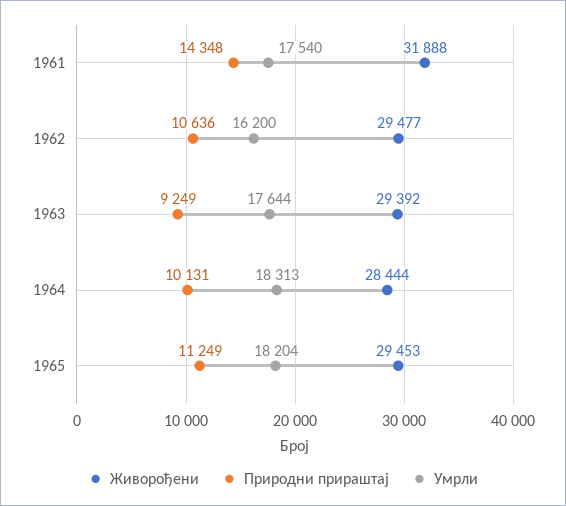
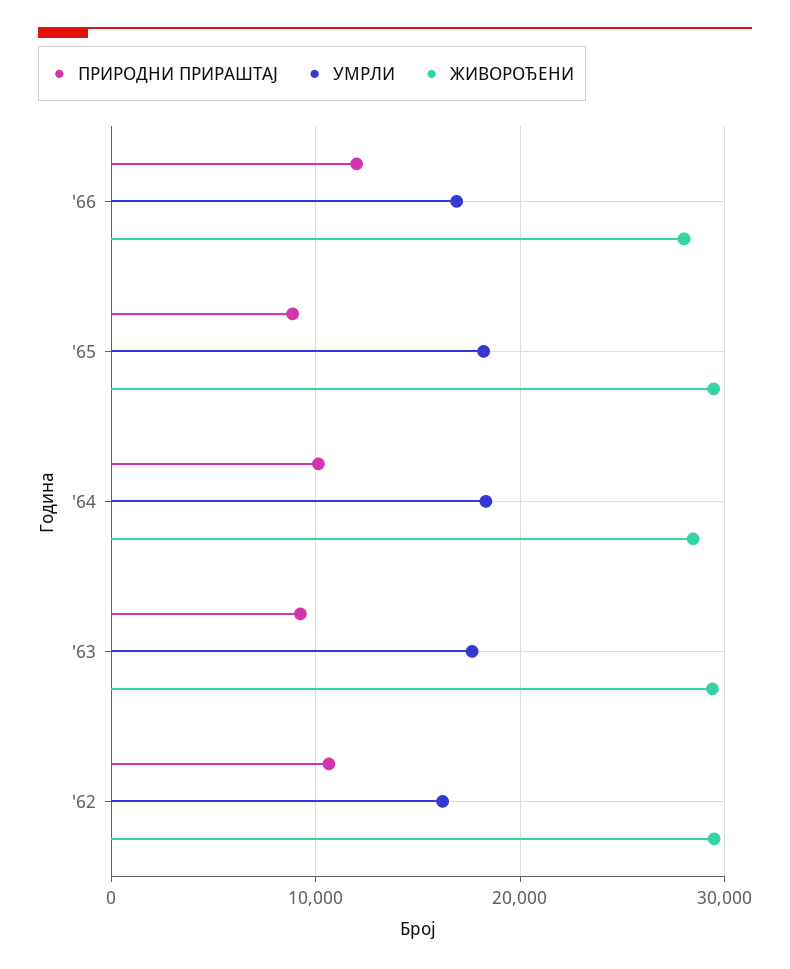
Живорођени, 1961: 31888 -> none
Природни прираштај, 1961: 14348 -> none
Умрли, 1961: 17540 -> none
Природни прираштај, 1965: 11249 -> 9000
Природни прираштај, '66: none -> 12000
Умрли, '66: none -> 17000
Живорођени, '66: none -> 28000

